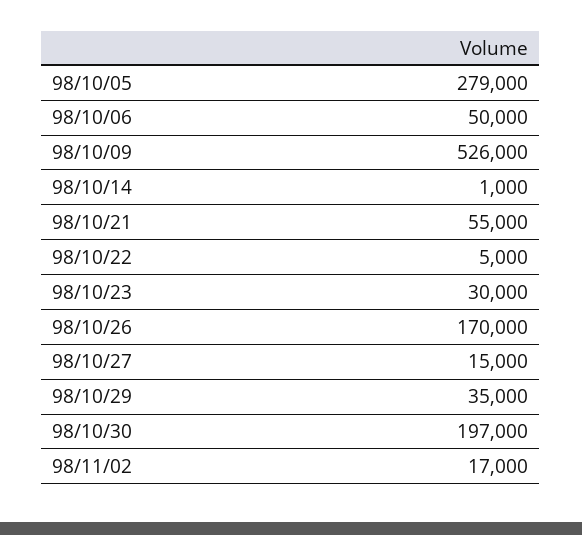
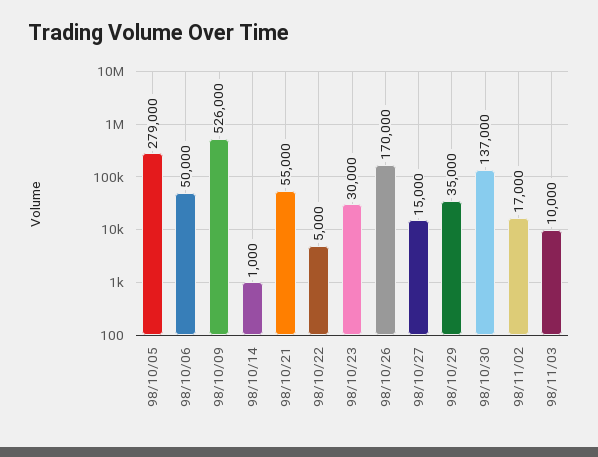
98/10/30: 197000 -> 137000
98/11/03: none -> 10000

